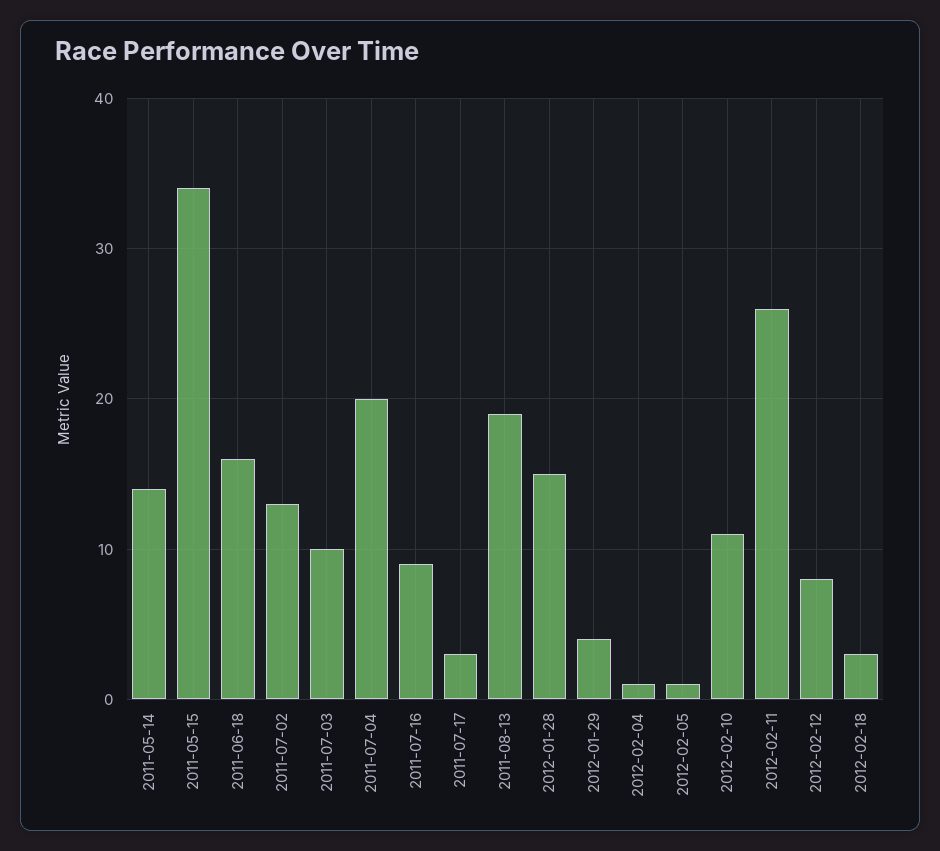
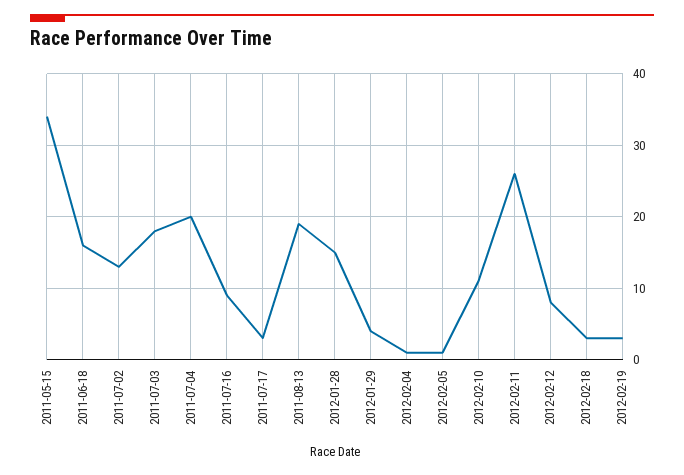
2011-05-14: 14 -> none
2011-07-03: 10 -> 18
2012-02-19: none -> 3

